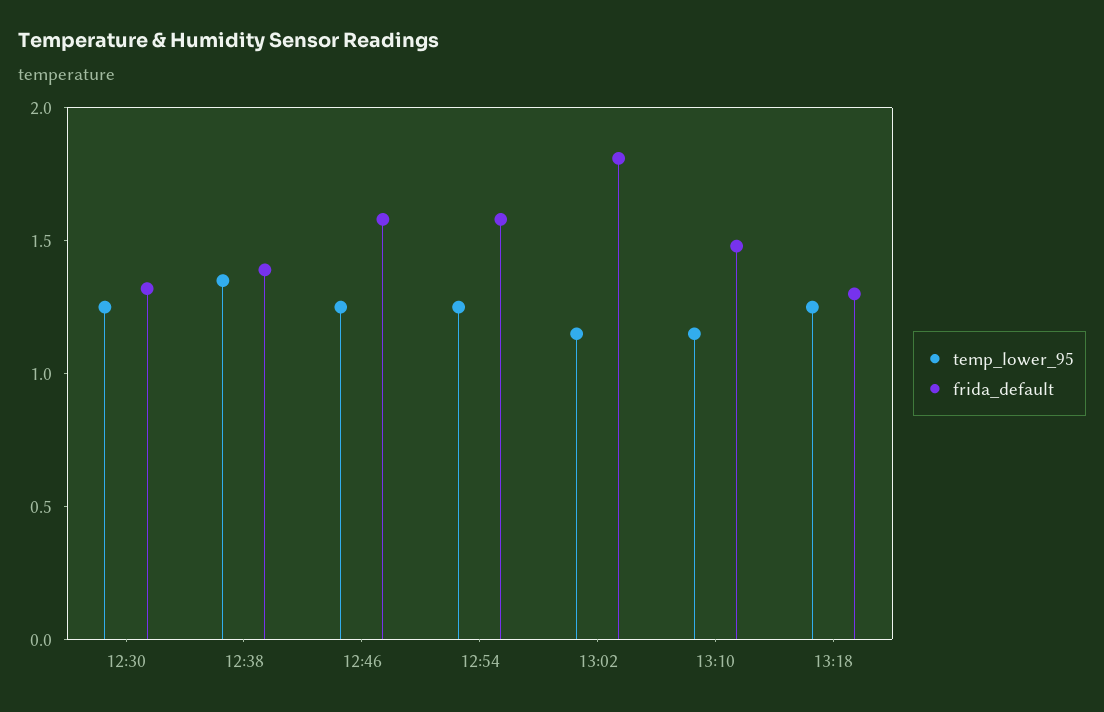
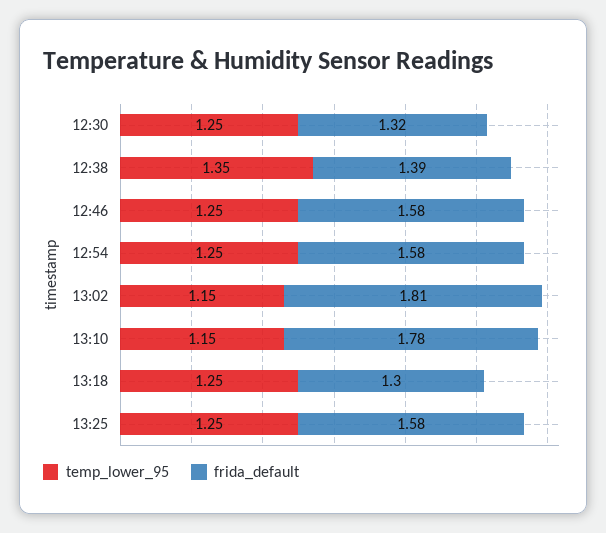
frida_default, 13:10: 1.5 -> 1.78
temp_lower_95, 13:25: none -> 1.25
frida_default, 13:25: none -> 1.58

